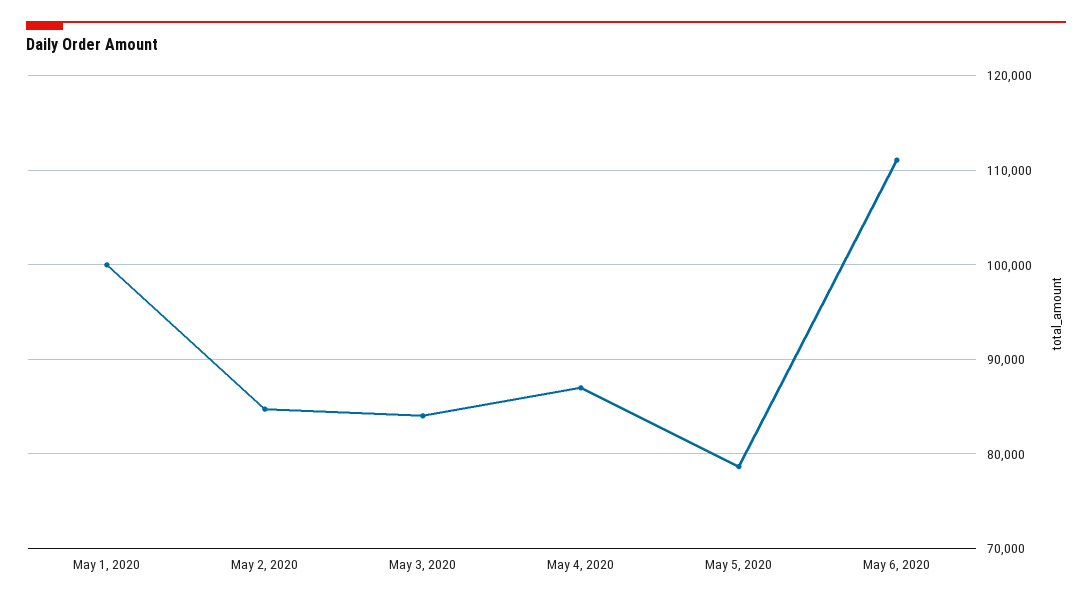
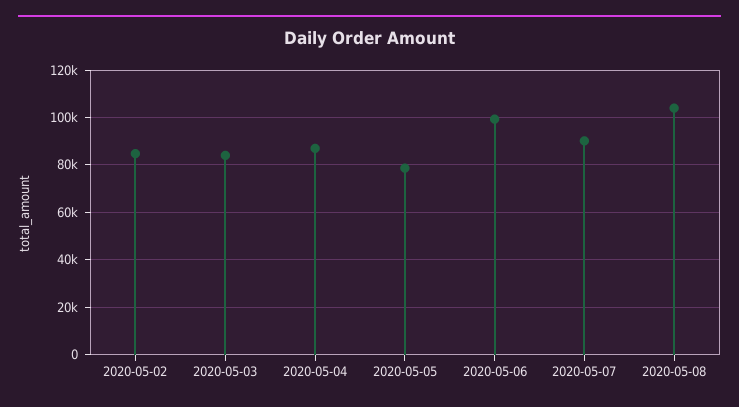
May 1, 2020: 100000 -> none
May 6, 2020: 111000 -> 100000
2020-05-07: none -> 90000
2020-05-08: none -> 105000

